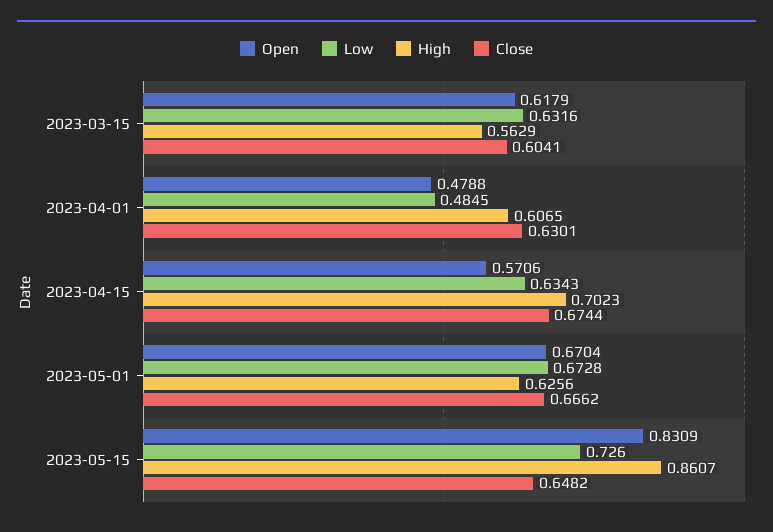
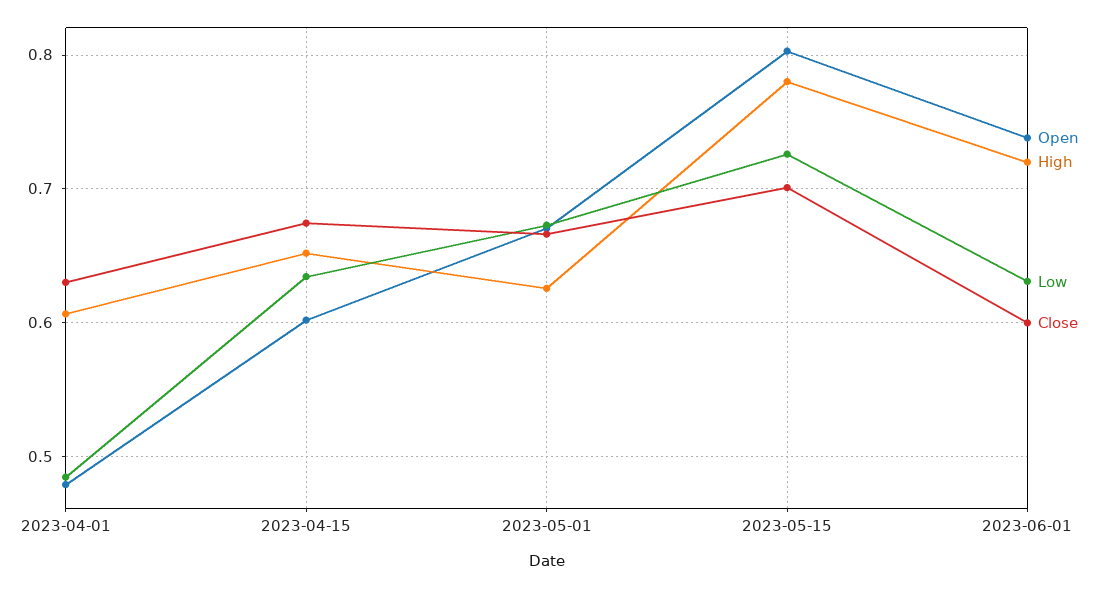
Open, 2023-03-15: 0.6179 -> none
Low, 2023-03-15: 0.6316 -> none
High, 2023-03-15: 0.5629 -> none
Close, 2023-03-15: 0.6041 -> none
Open, 2023-04-15: 0.5706 -> 0.6
High, 2023-04-15: 0.7023 -> 0.65
Open, 2023-05-15: 0.8309 -> 0.8
High, 2023-05-15: 0.8607 -> 0.78
Close, 2023-05-15: 0.6482 -> 0.7
Open, 2023-06-01: none -> 0.74
High, 2023-06-01: none -> 0.72
Low, 2023-06-01: none -> 0.63
Close, 2023-06-01: none -> 0.6

